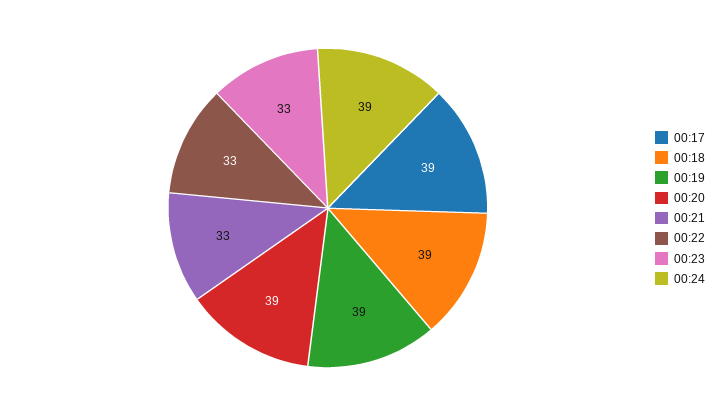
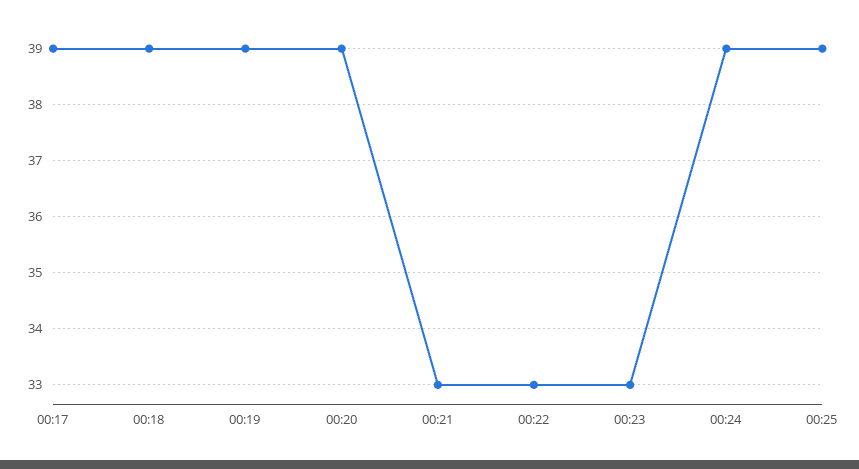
00:25: none -> 39

